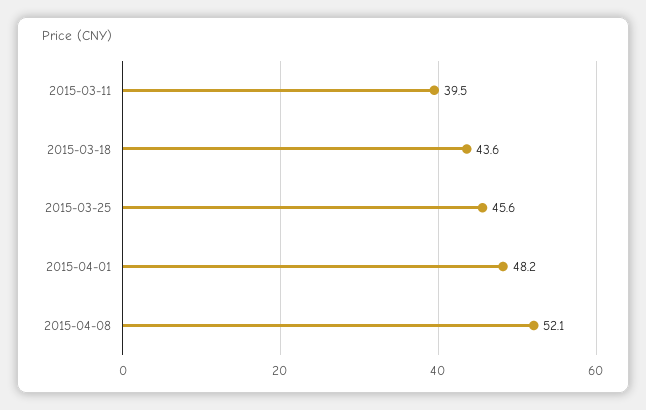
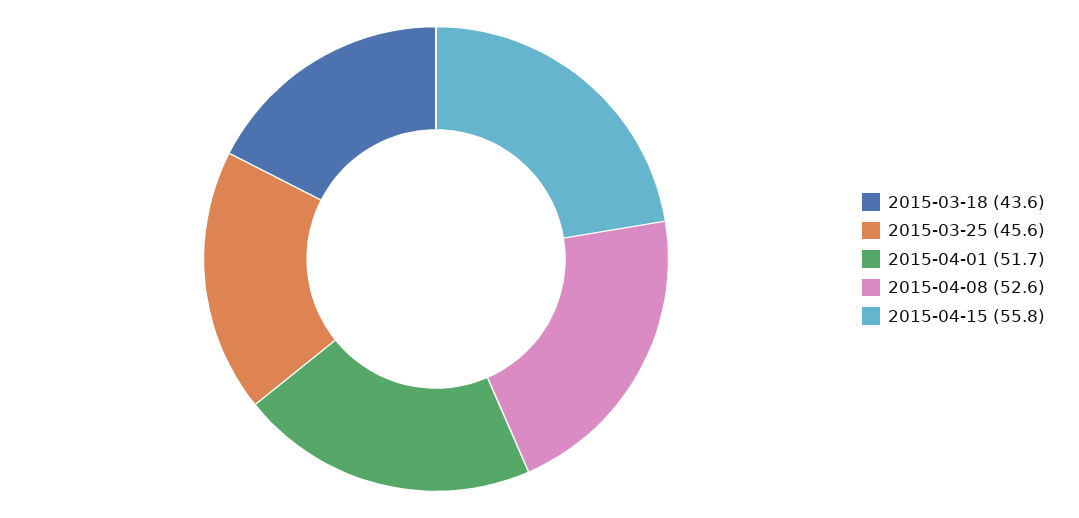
2015-03-11: 39.5 -> none
2015-04-01: 48.2 -> 51.7
2015-04-08: 52.1 -> 52.6
2015-04-15: none -> 55.8

